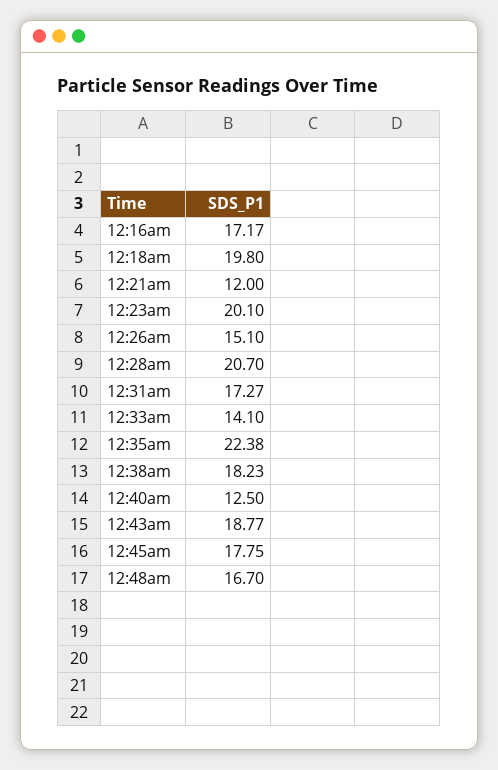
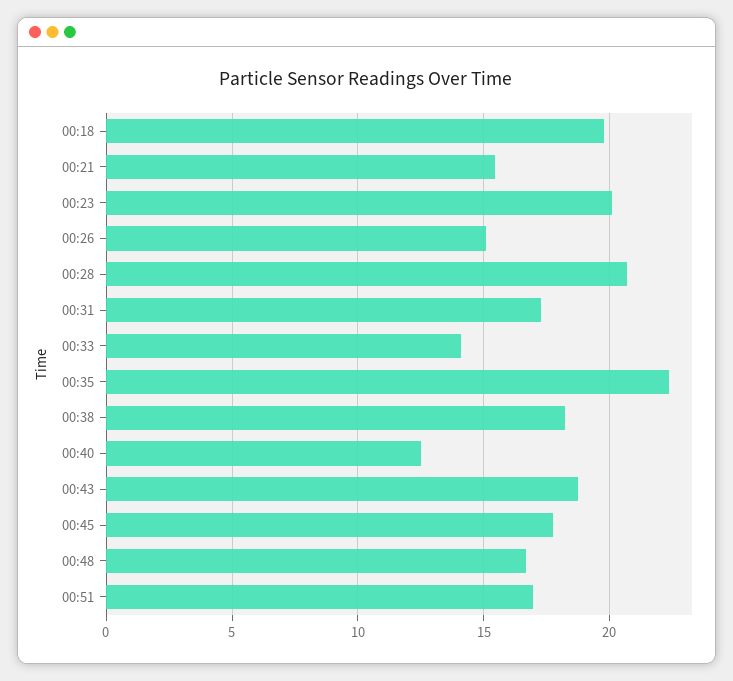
12:16am: 17.17 -> none
12:21am: 12 -> 15.5
00:51: none -> 17

